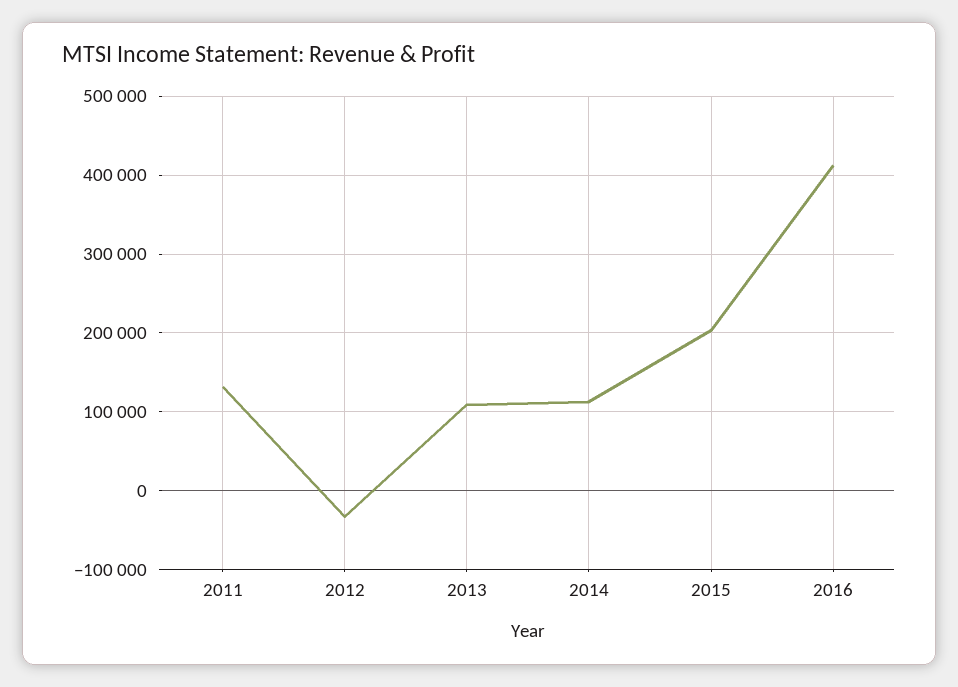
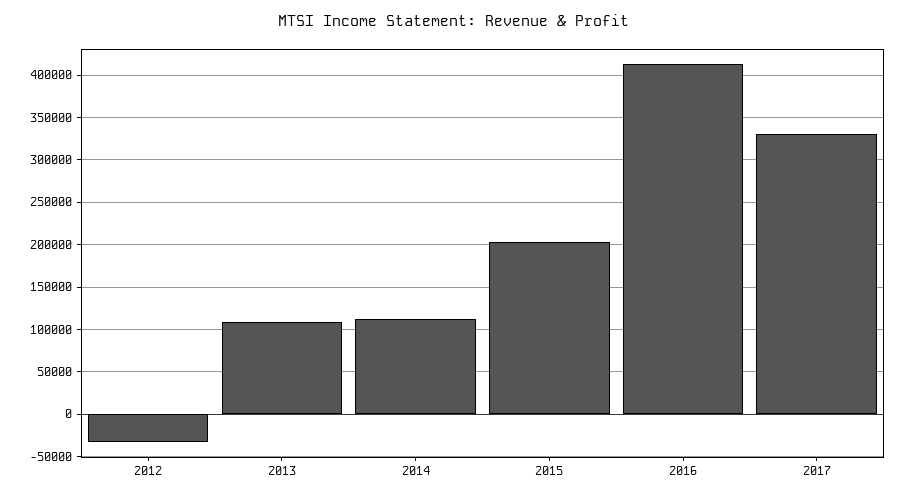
2011: 130000 -> none
2017: none -> 330000

